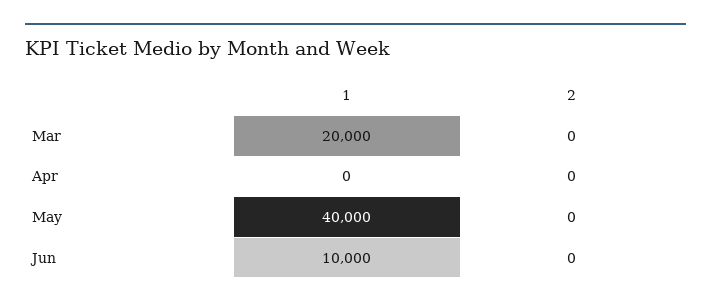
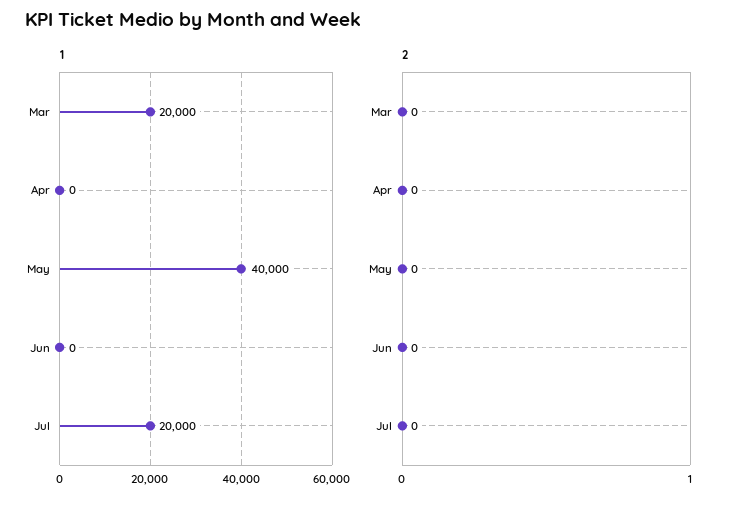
1, Jun: 10000 -> 0
1, Jul: none -> 20000
2, Jul: none -> 0

